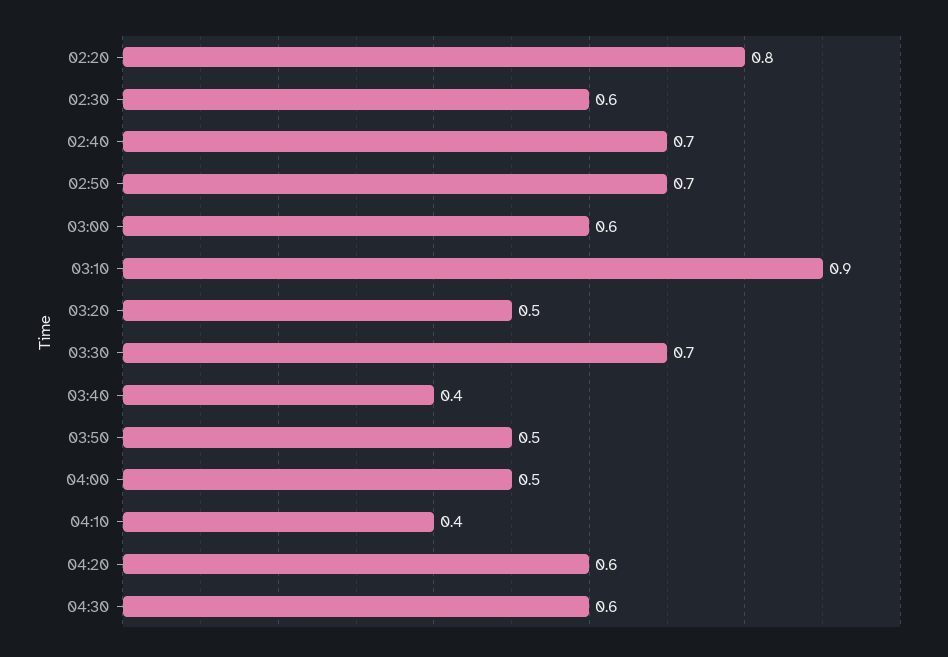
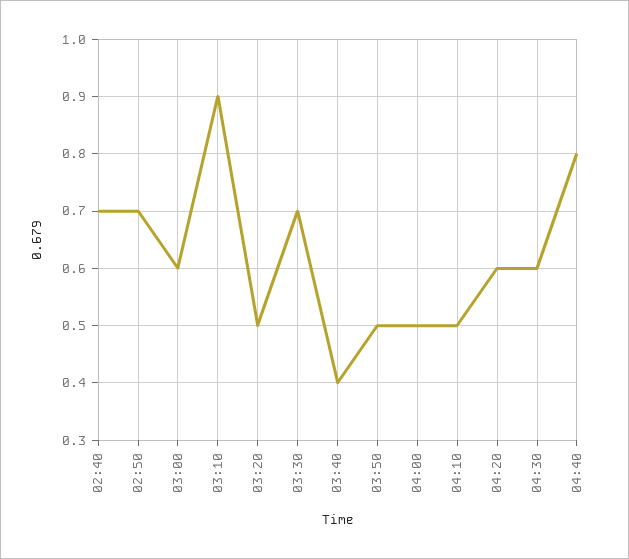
02:20: 0.8 -> none
02:30: 0.6 -> none
04:10: 0.4 -> 0.5
04:40: none -> 0.8

